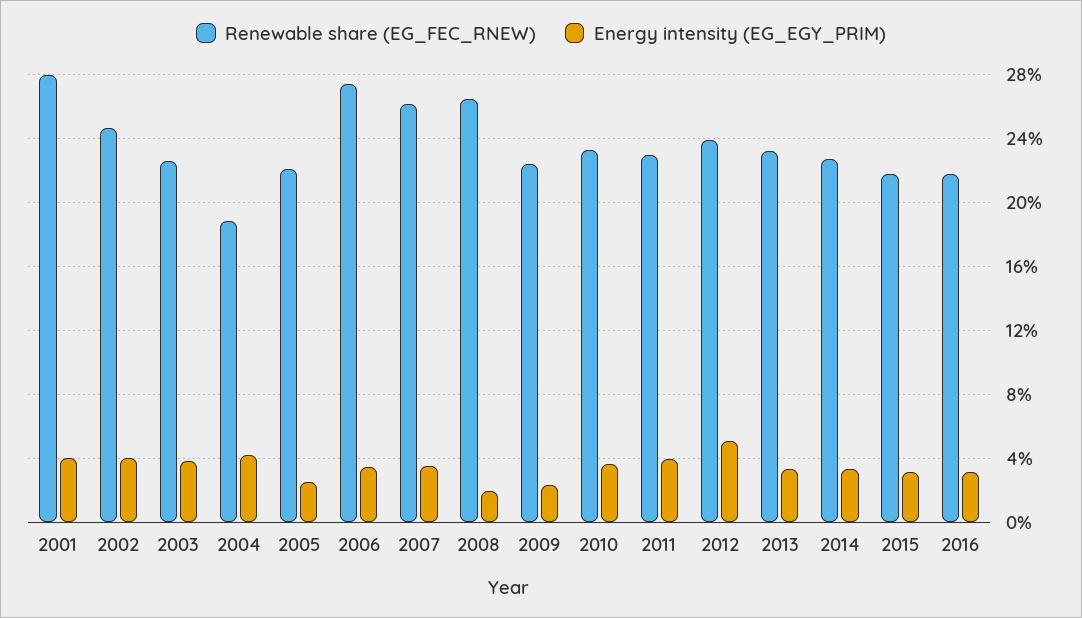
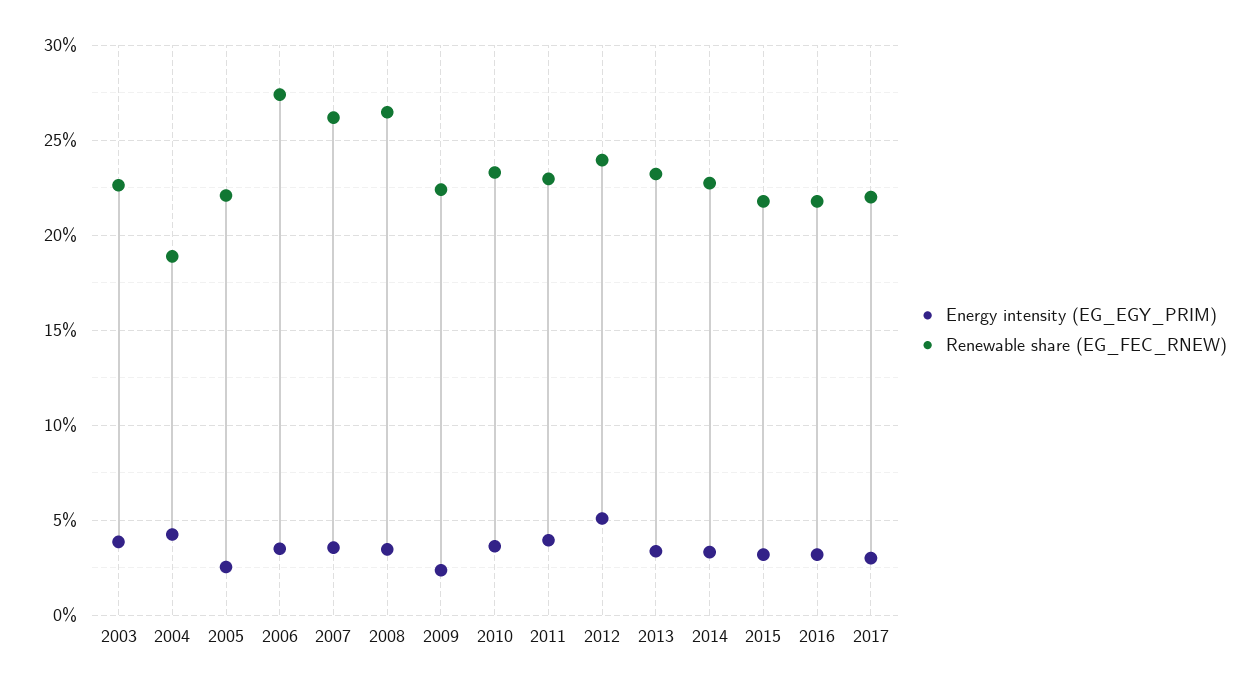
Renewable share (EG_FEC_RNEW), 2001: 28 -> none
Energy intensity (EG_EGY_PRIM), 2001: 4 -> none
Renewable share (EG_FEC_RNEW), 2002: 24.5 -> none
Energy intensity (EG_EGY_PRIM), 2002: 4 -> none
Energy intensity (EG_EGY_PRIM), 2008: 2 -> 3.5
Energy intensity (EG_EGY_PRIM), 2017: none -> 3
Renewable share (EG_FEC_RNEW), 2017: none -> 22

